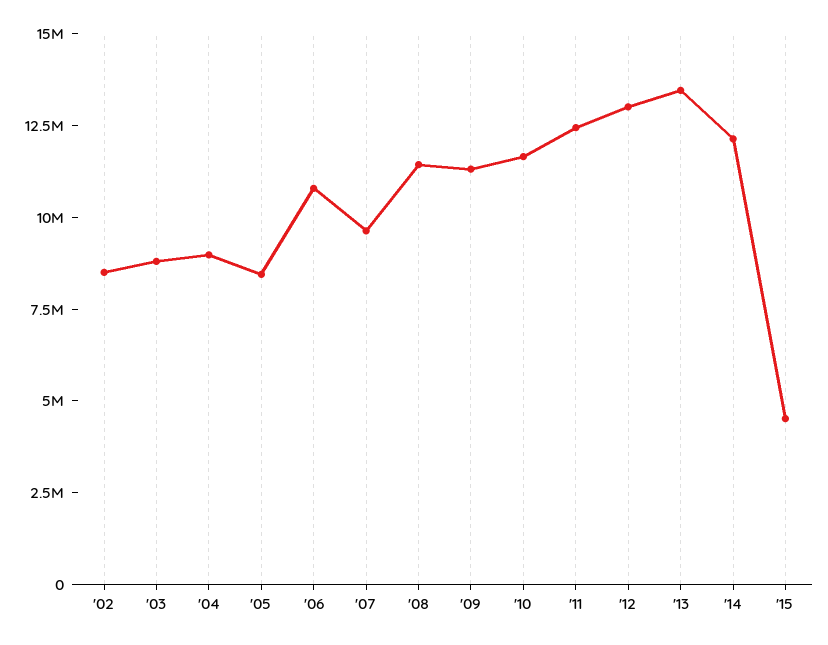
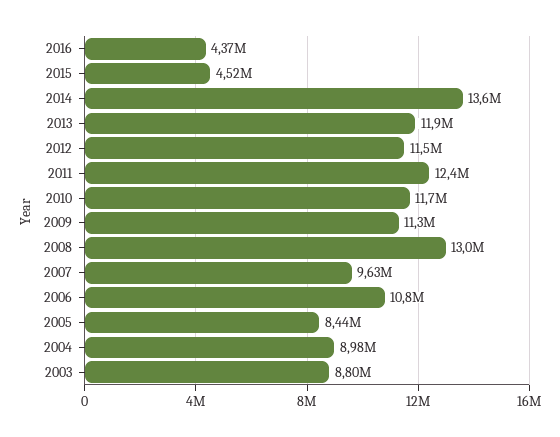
'02: 8500000 -> none
'08: 11500000 -> 13000000
'12: 13000000 -> 11500000
'13: 13500000 -> 11900000
'14: 12000000 -> 13600000
2016: none -> 4370000

